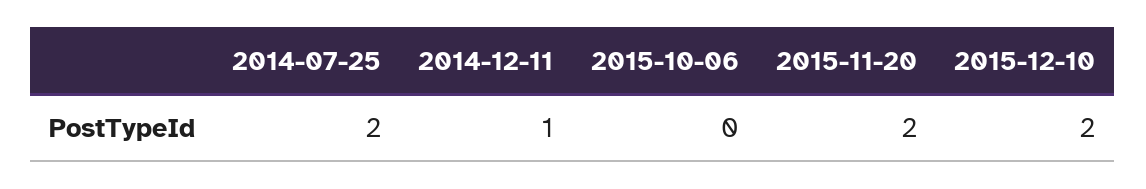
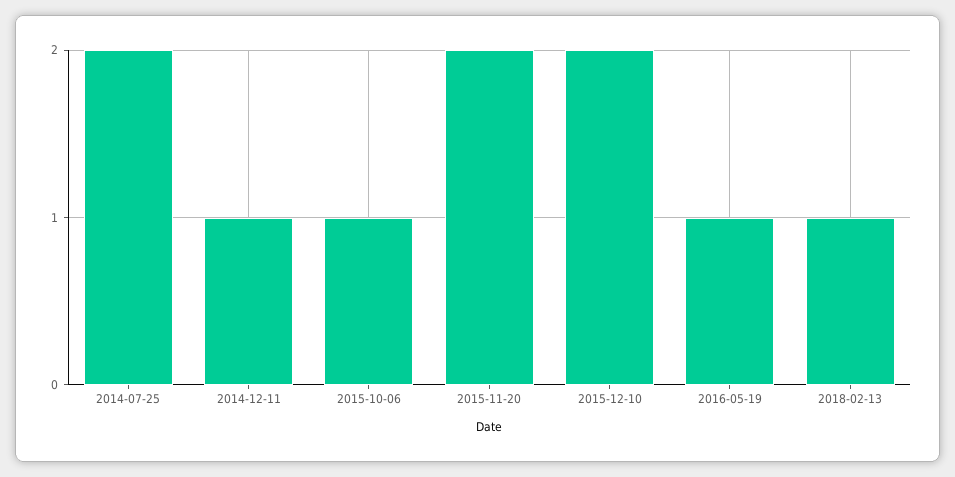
2015-10-06: 0 -> 1
2016-05-19: none -> 1
2018-02-13: none -> 1

